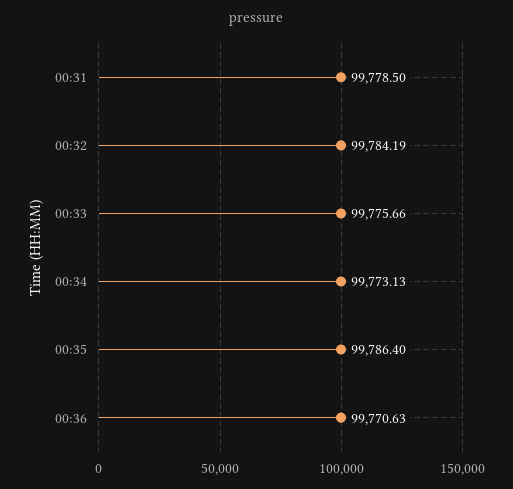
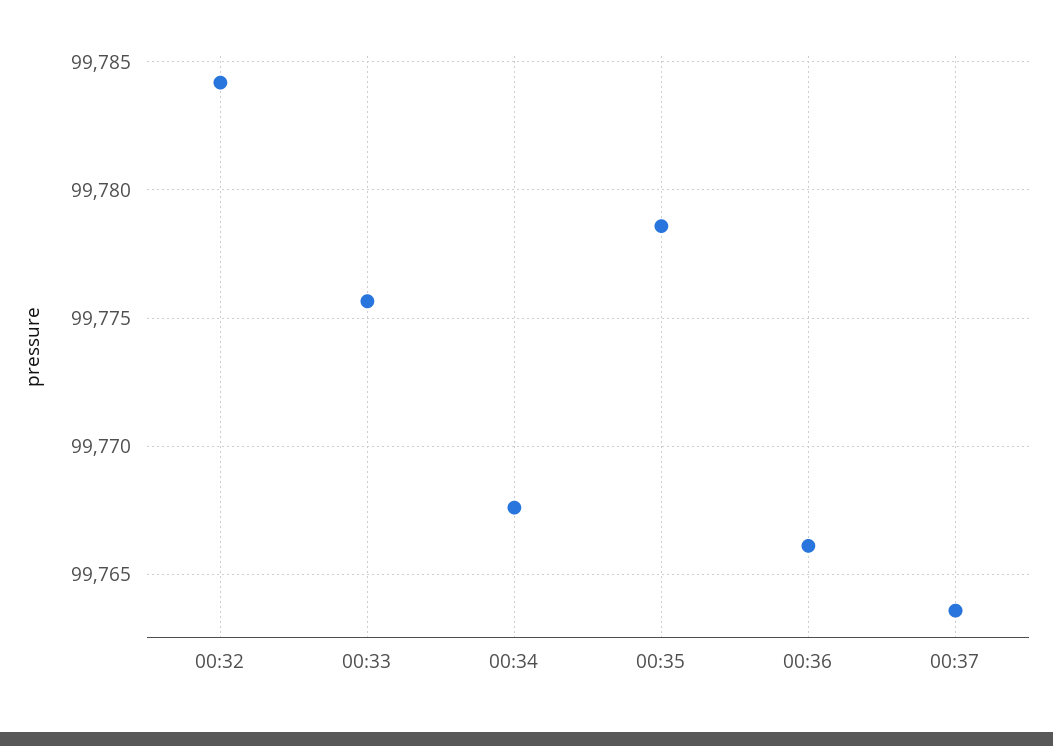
00:31: 99778.5 -> none
00:34: 99773.13 -> 99767.5
00:35: 99786.4 -> 99778.5
00:36: 99770.63 -> 99766
00:37: none -> 99763.5

